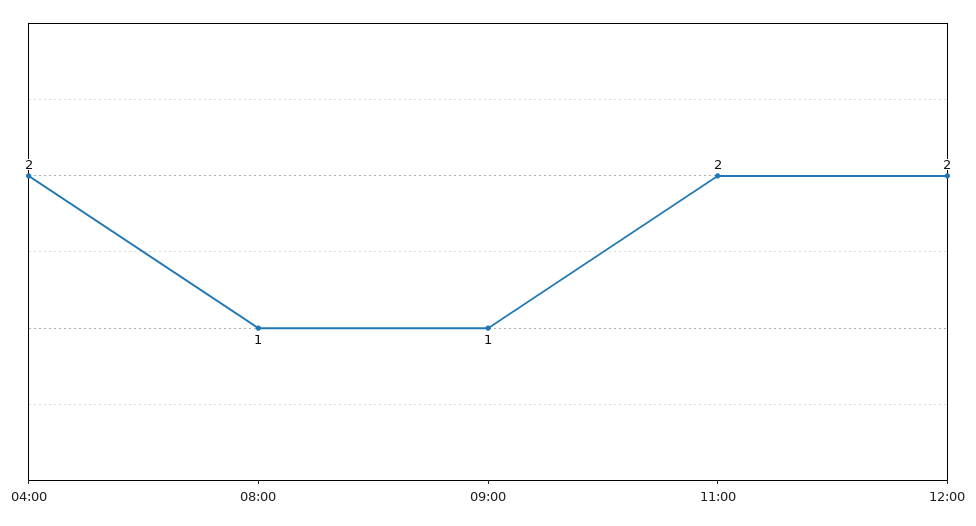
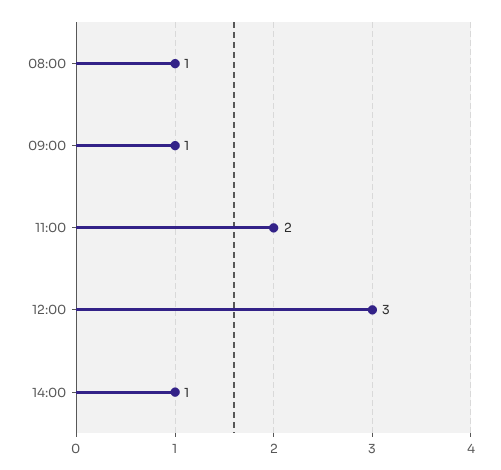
04:00: 2 -> none
12:00: 2 -> 3
14:00: none -> 1

